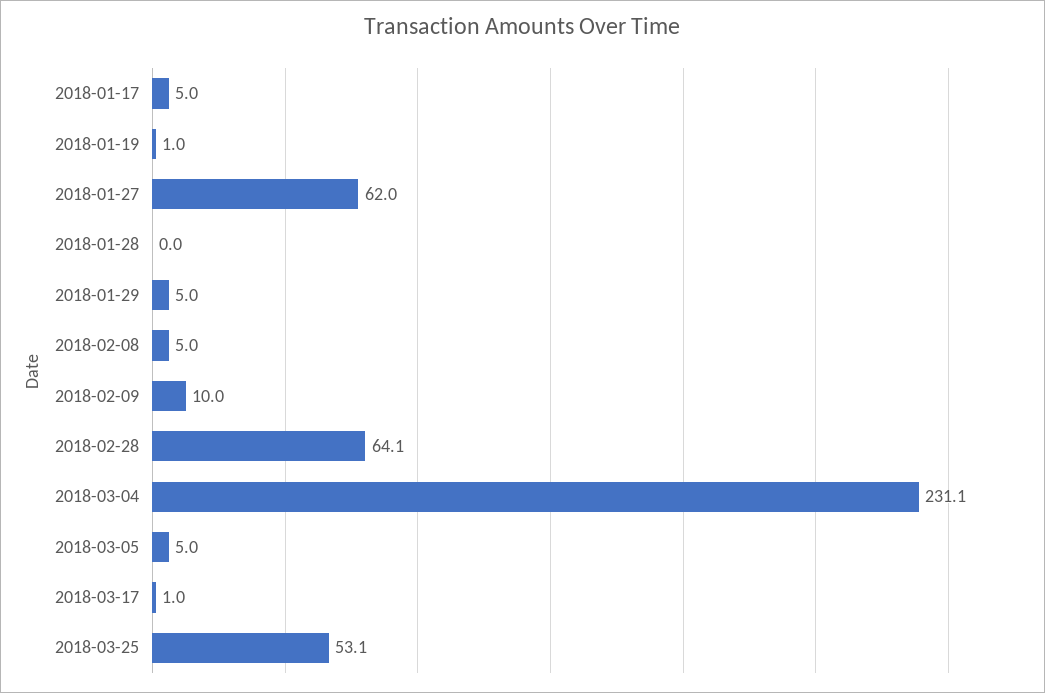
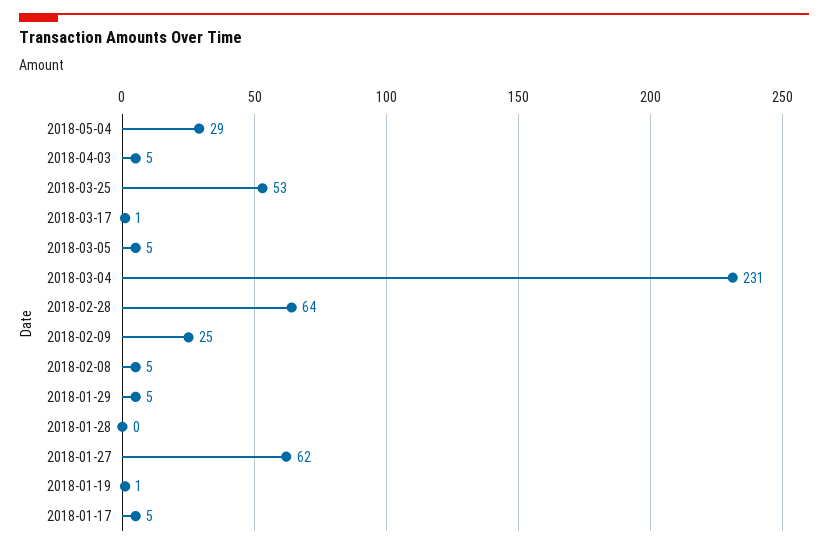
2018-02-09: 10 -> 25
2018-05-04: none -> 29
2018-04-03: none -> 5

